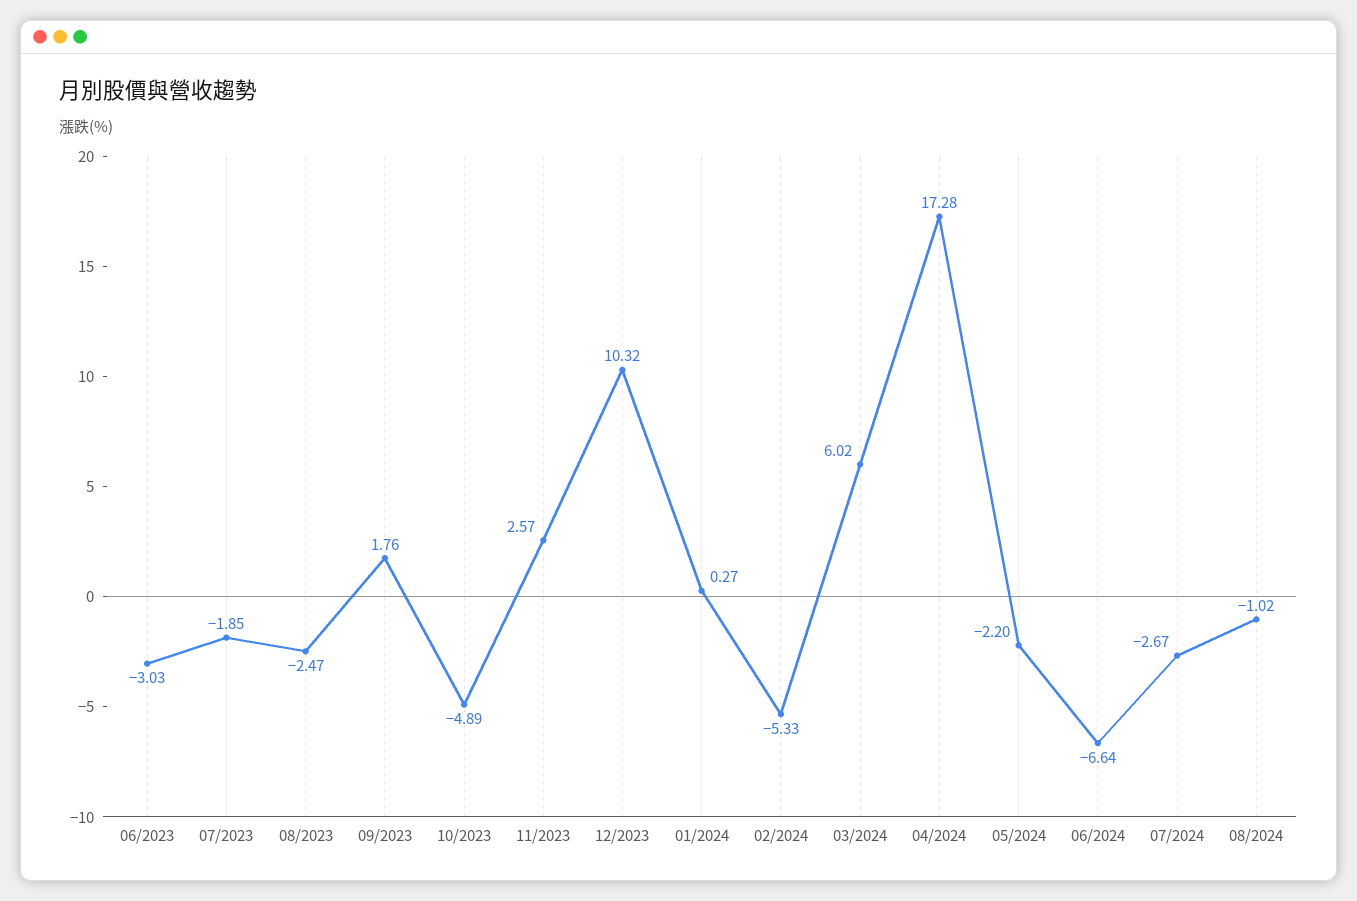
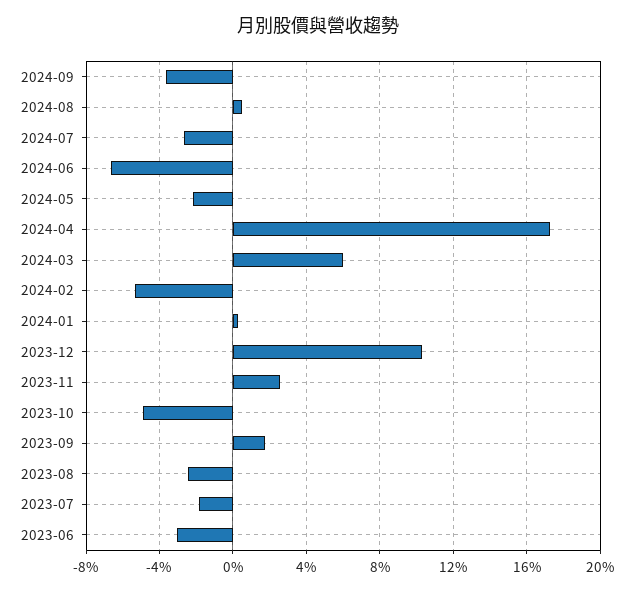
08/2024: -1.02 -> 0.5
2024-09: none -> -3.5

